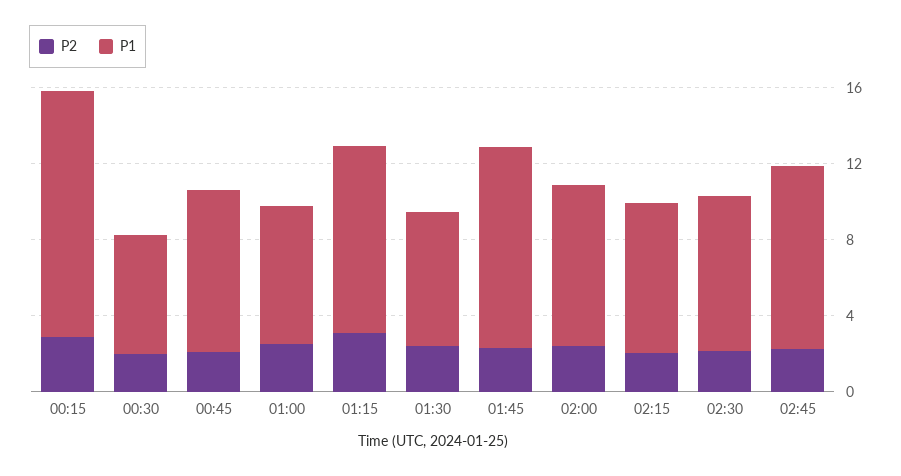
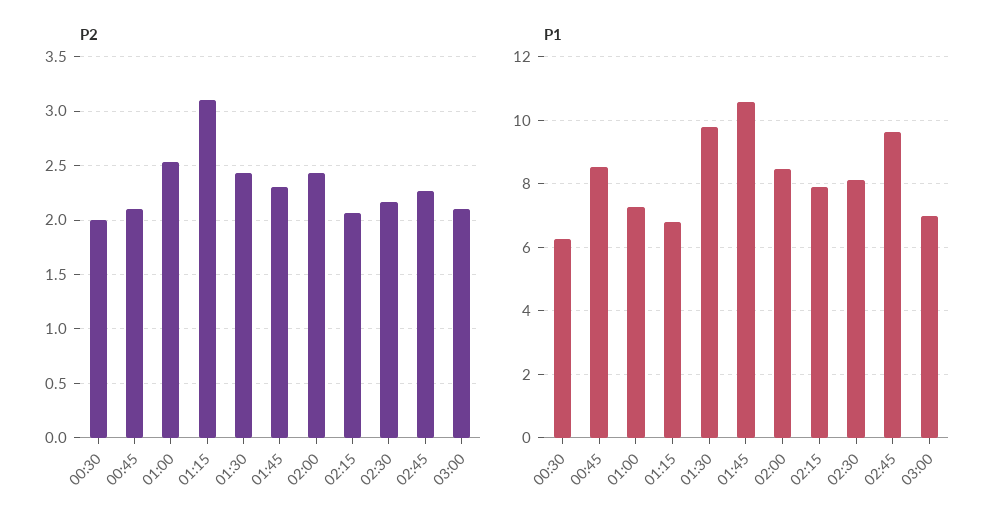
P2, 00:15: 3 -> none
P1, 00:15: 13 -> none
P1, 01:15: 10 -> 6.8
P1, 01:30: 7 -> 9.8
P2, 03:00: none -> 2.1
P1, 03:00: none -> 7

